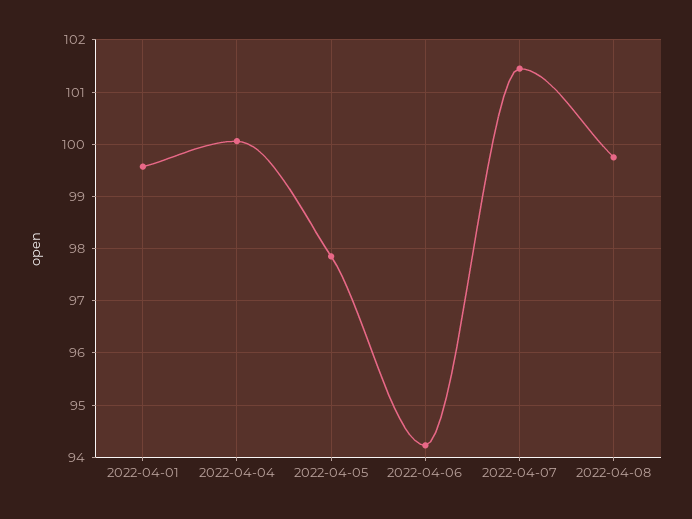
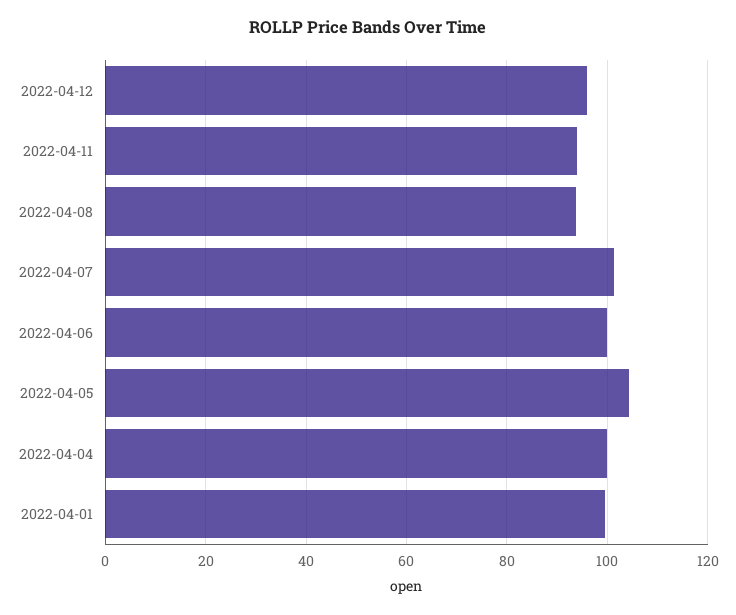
2022-04-05: 97.8 -> 104
2022-04-06: 94.2 -> 100
2022-04-08: 99.8 -> 94
2022-04-12: none -> 96
2022-04-11: none -> 94

